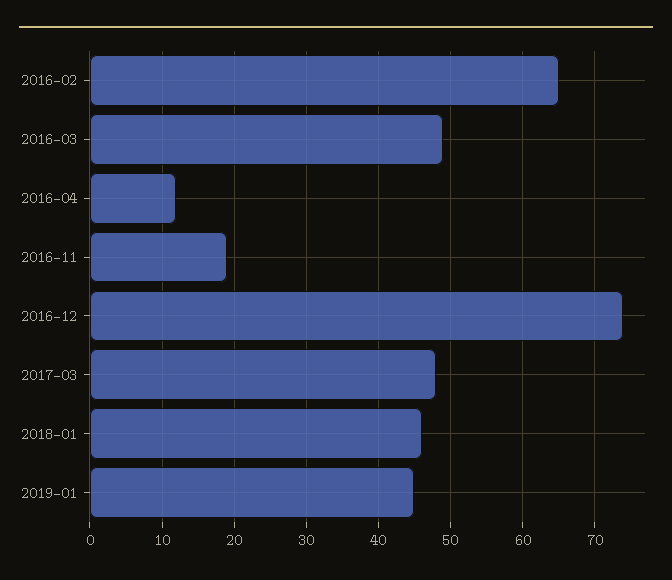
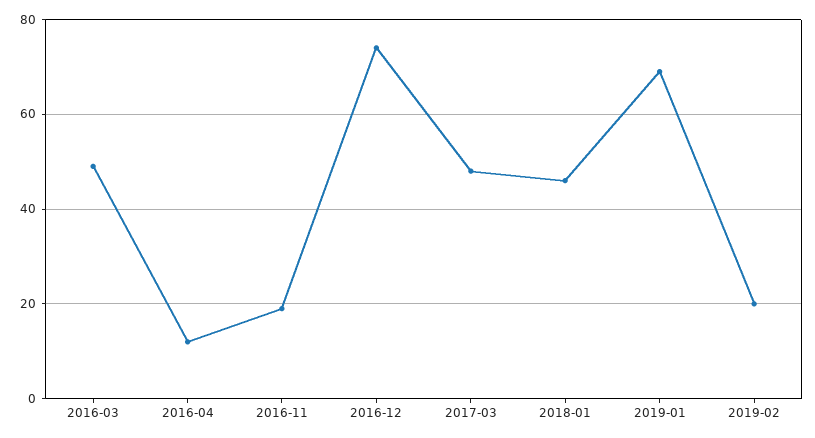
2016-02: 65 -> none
2019-01: 45 -> 70
2019-02: none -> 20

